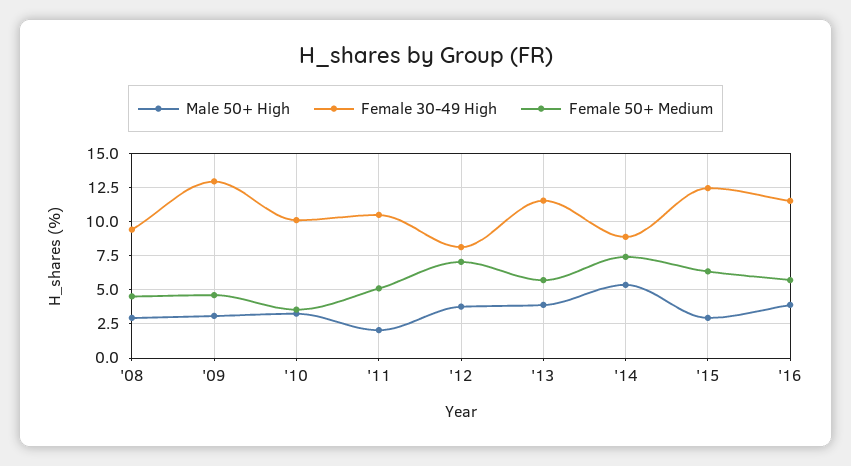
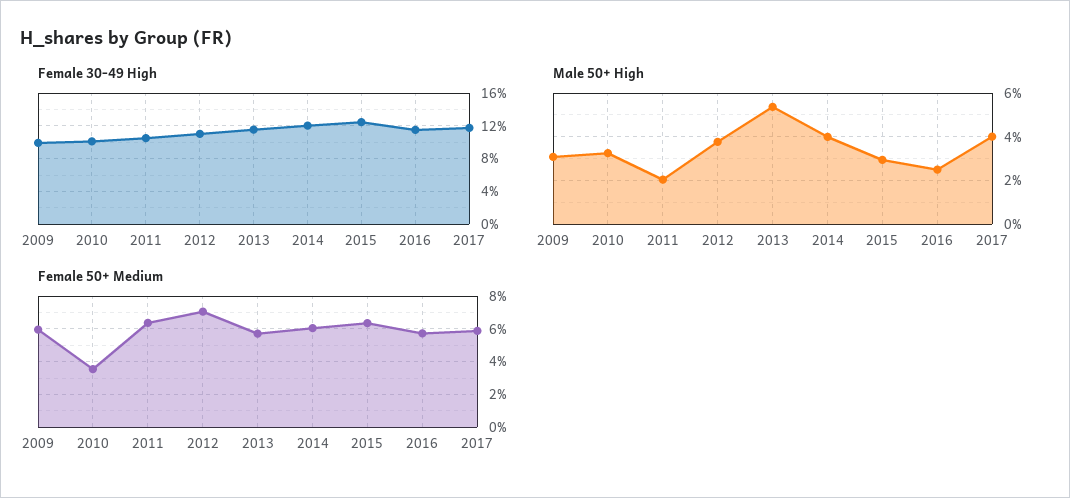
Male 50+ High, '08: 3 -> none
Female 30-49 High, '08: 9.5 -> none
Female 50+ Medium, '08: 4.5 -> none
Female 30-49 High, '09: 13 -> 10
Female 50+ Medium, '09: 4.5 -> 6
Female 50+ Medium, '11: 5 -> 6.5
Female 30-49 High, '12: 8 -> 11
Male 50+ High, '13: 4 -> 5.5
Male 50+ High, '14: 5.5 -> 4
Female 30-49 High, '14: 9 -> 12
Female 50+ Medium, '14: 7.5 -> 6
Male 50+ High, '16: 4 -> 2.5
Female 30-49 High, 2017: none -> 12
Male 50+ High, 2017: none -> 4
Female 50+ Medium, 2017: none -> 6

